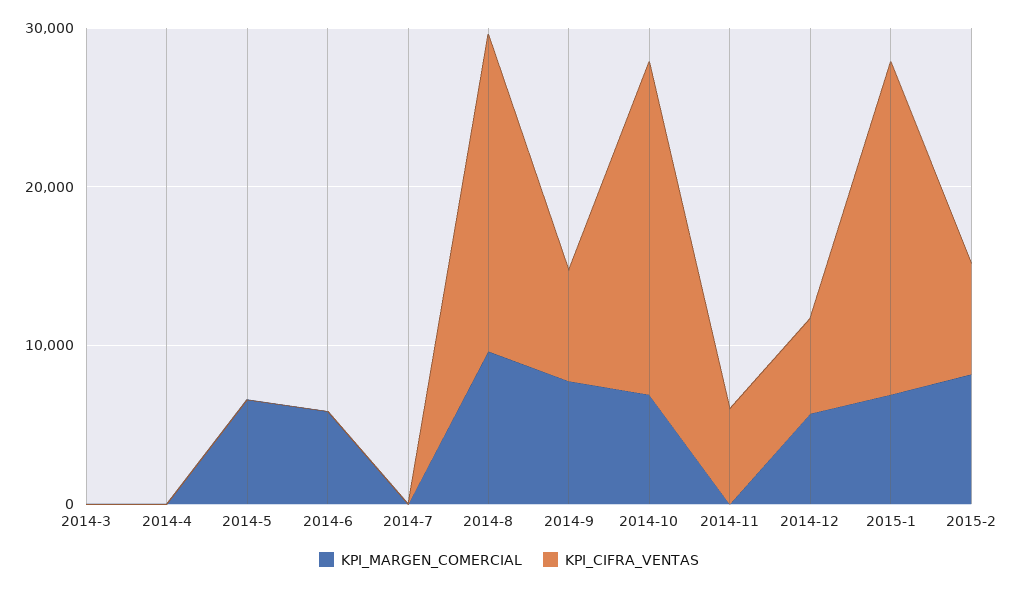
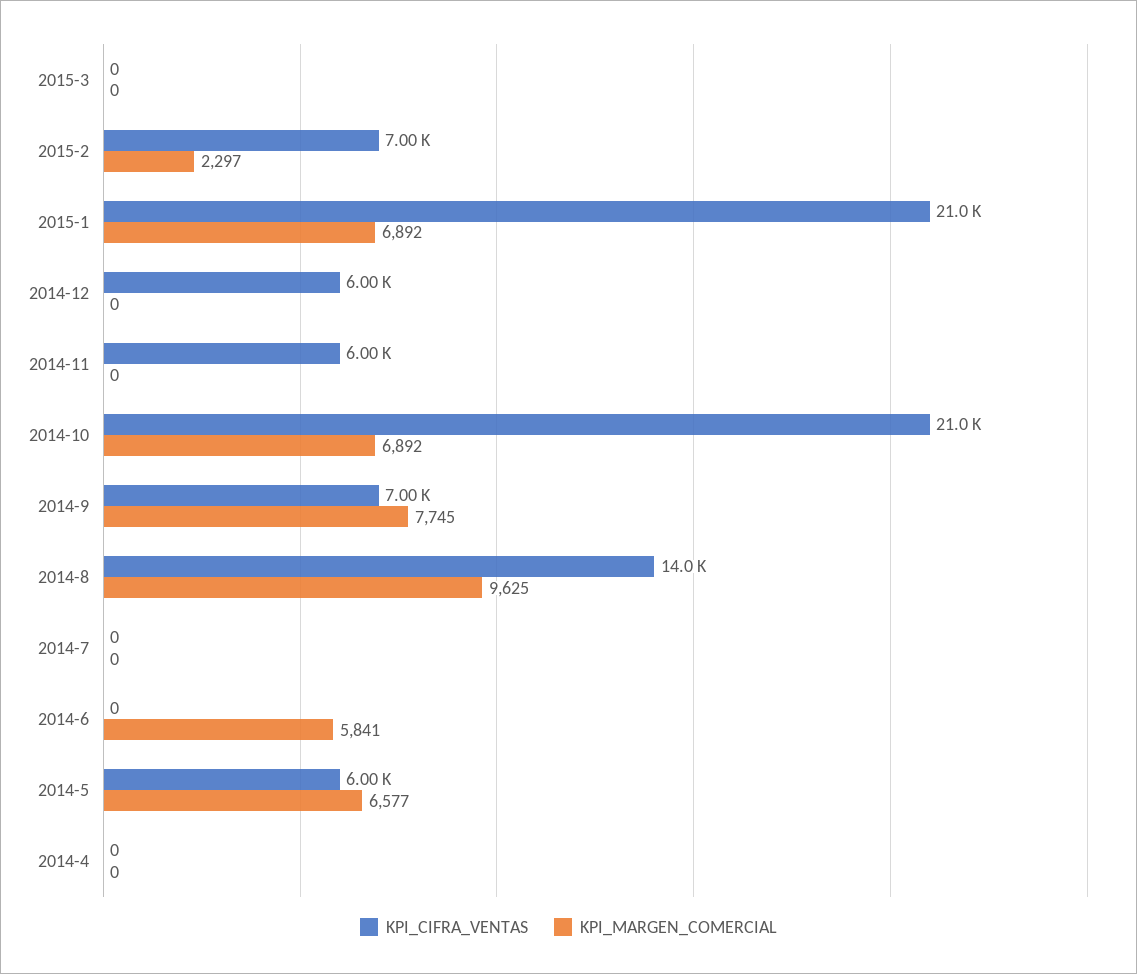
KPI_MARGEN_COMERCIAL, 2014-3: 0 -> none
KPI_CIFRA_VENTAS, 2014-3: 0 -> none
KPI_CIFRA_VENTAS, 2014-5: 0 -> 6000
KPI_CIFRA_VENTAS, 2014-8: 20000 -> 14000
KPI_MARGEN_COMERCIAL, 2014-12: 6000 -> 0
KPI_MARGEN_COMERCIAL, 2015-2: 8000 -> 2297
KPI_CIFRA_VENTAS, 2015-3: none -> 0
KPI_MARGEN_COMERCIAL, 2015-3: none -> 0

